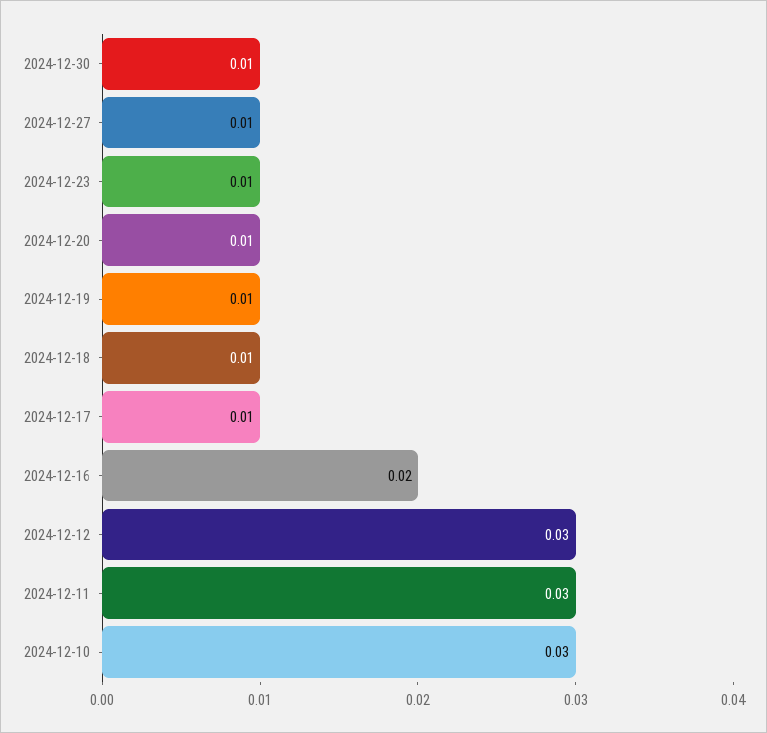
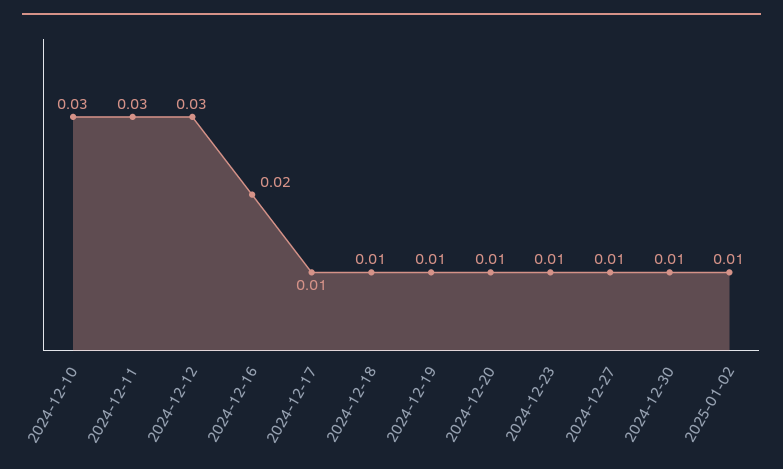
2025-01-02: none -> 0.01

